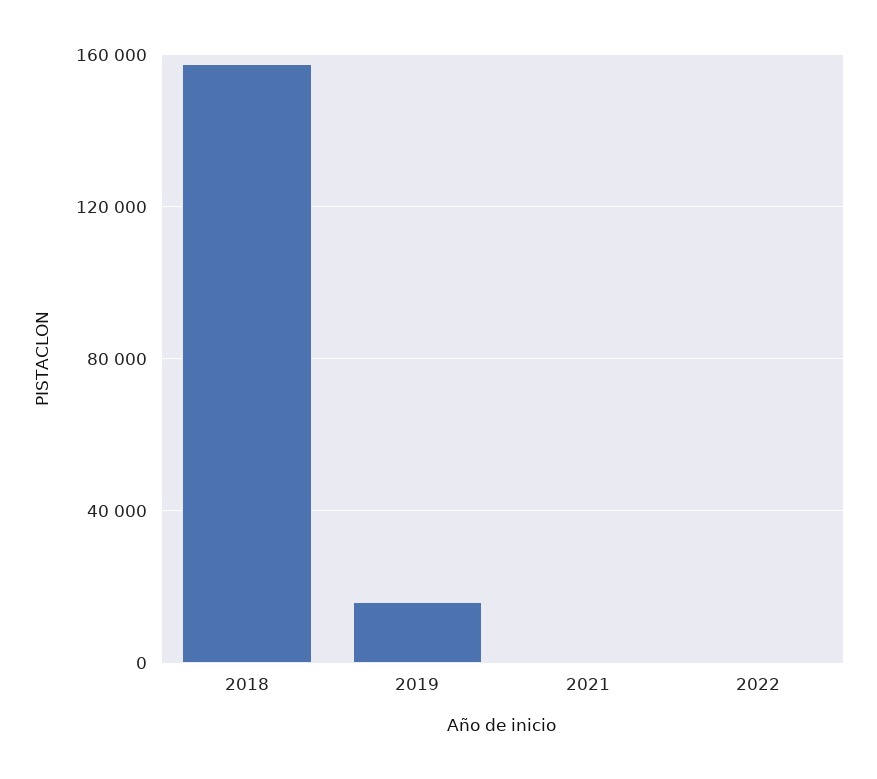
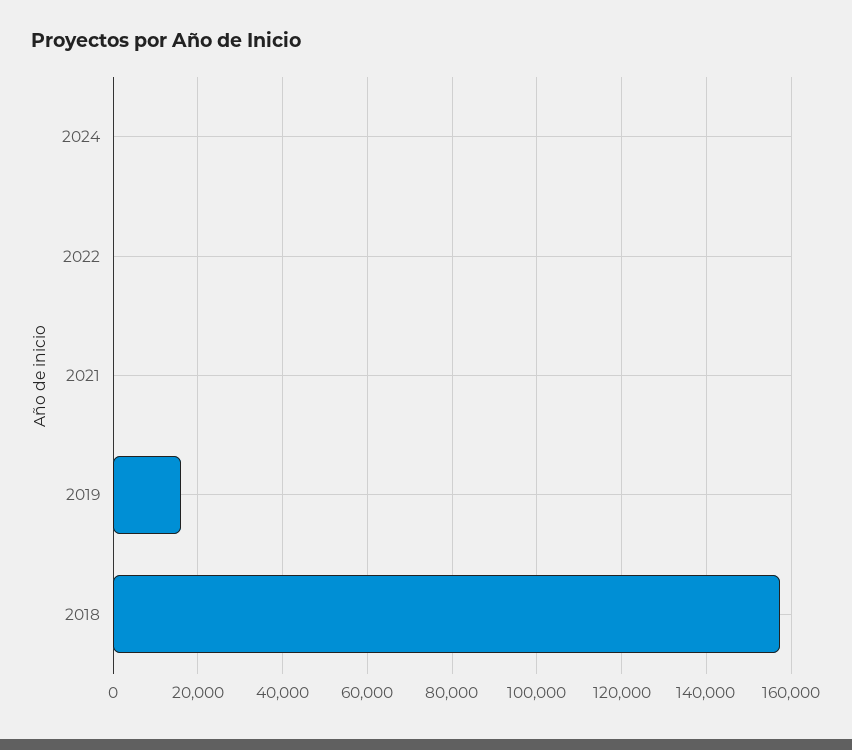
2024: none -> 0

